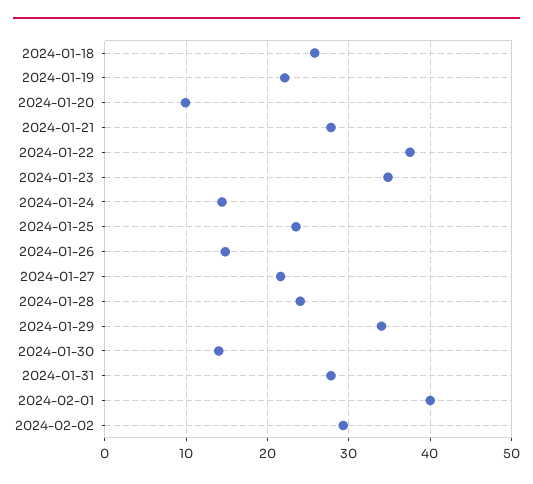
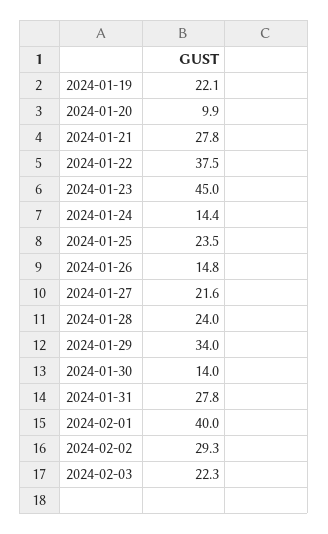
2024-01-18: 26 -> none
2024-01-23: 35 -> 45
2024-02-03: none -> 22.3

